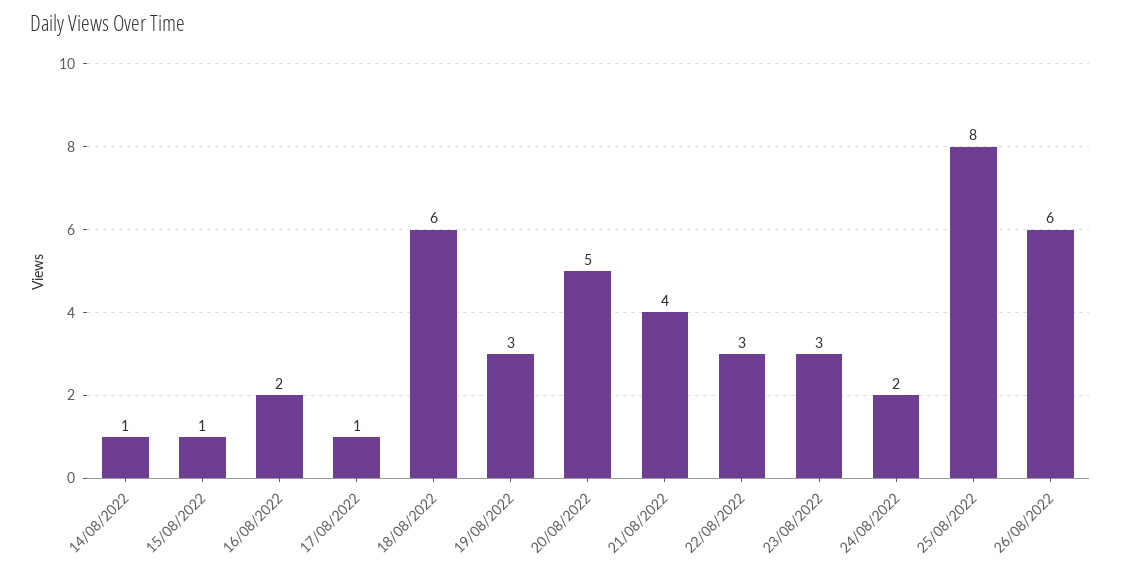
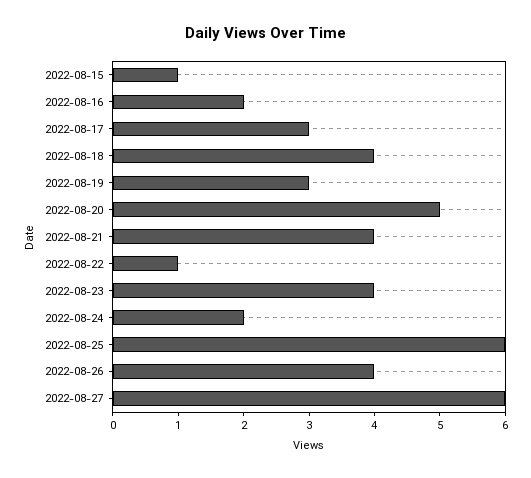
14/08/2022: 1 -> none
17/08/2022: 1 -> 3
18/08/2022: 6 -> 4
22/08/2022: 3 -> 1
23/08/2022: 3 -> 4
25/08/2022: 8 -> 6
26/08/2022: 6 -> 4
2022-08-27: none -> 6

